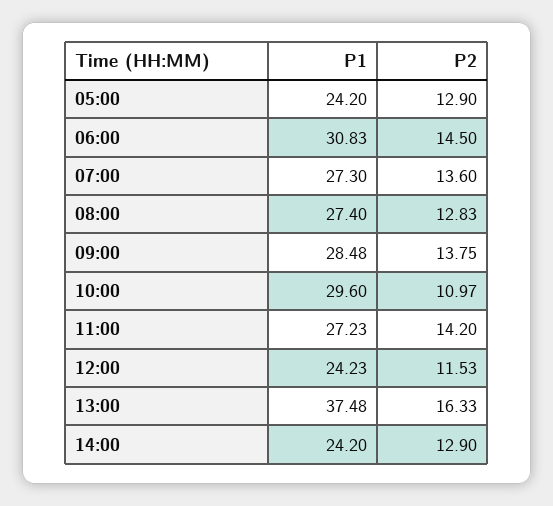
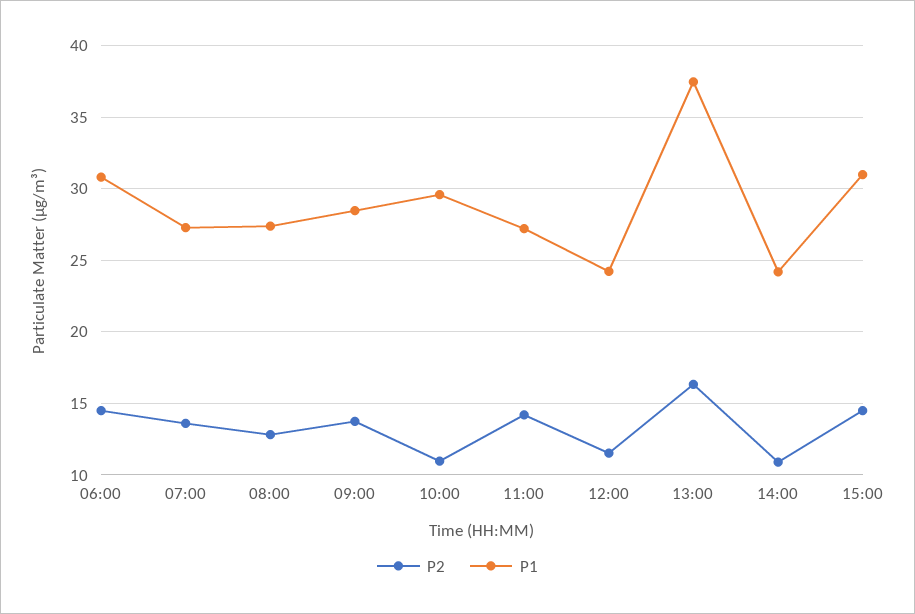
P1, 05:00: 24.2 -> none
P2, 05:00: 12.9 -> none
P2, 14:00: 12.9 -> 11
P2, 15:00: none -> 14.5
P1, 15:00: none -> 31

